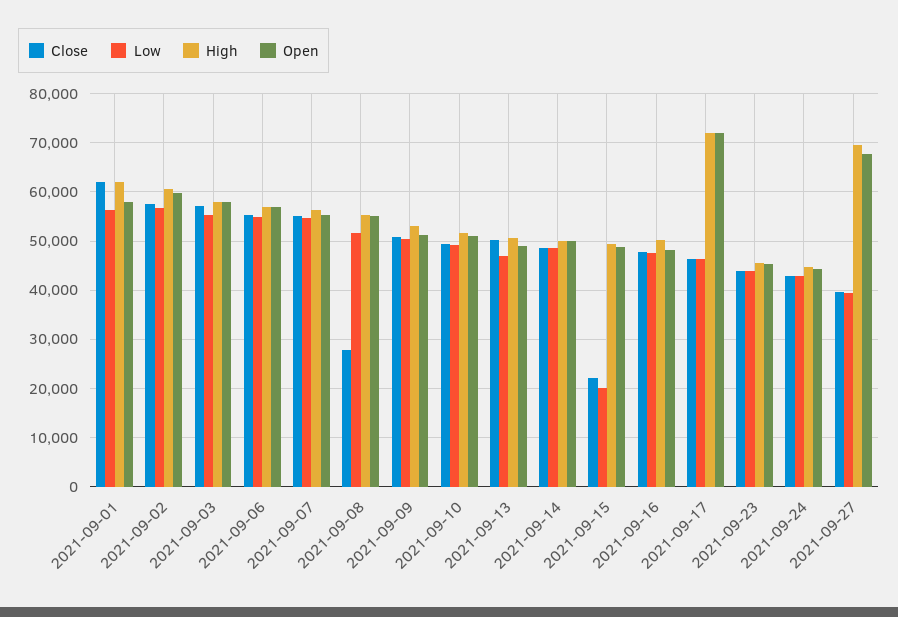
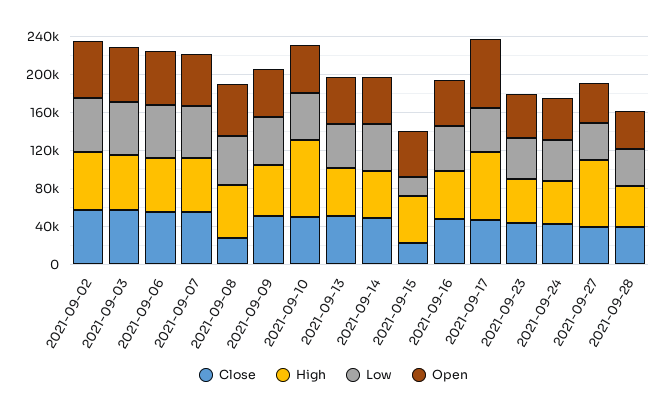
Close, 2021-09-01: 62000 -> none
Low, 2021-09-01: 56000 -> none
High, 2021-09-01: 62000 -> none
Open, 2021-09-01: 58000 -> none
High, 2021-09-10: 52000 -> 80000
Open, 2021-09-27: 68000 -> 40000
Close, 2021-09-28: none -> 40000
High, 2021-09-28: none -> 40000
Low, 2021-09-28: none -> 40000
Open, 2021-09-28: none -> 40000

